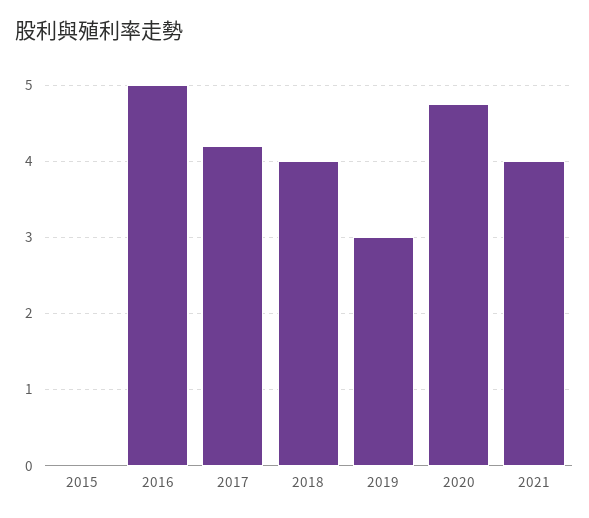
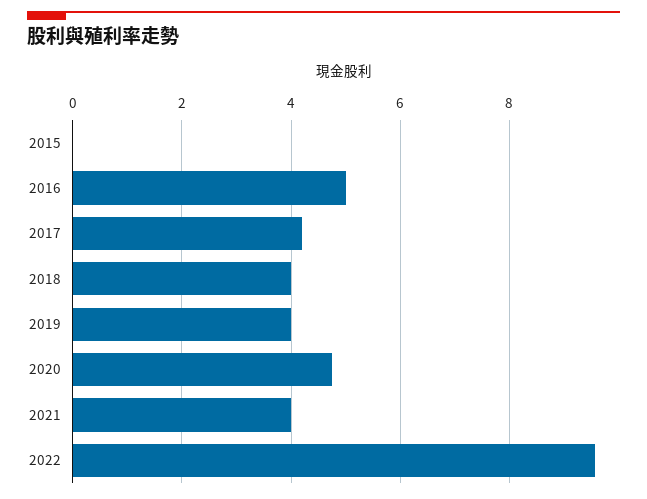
2019: 3 -> 4
2022: none -> 9.6

